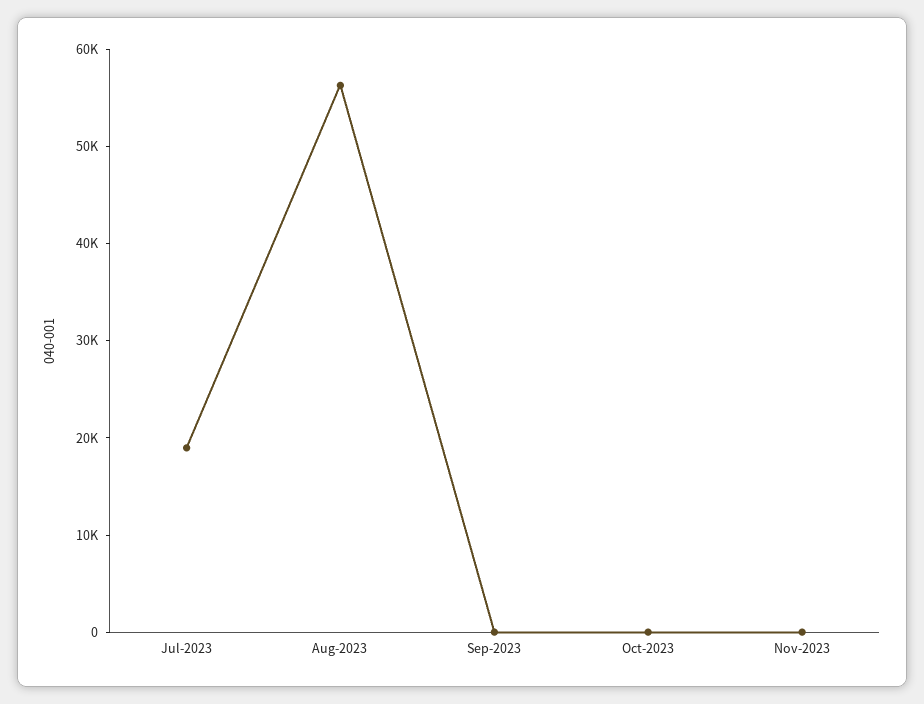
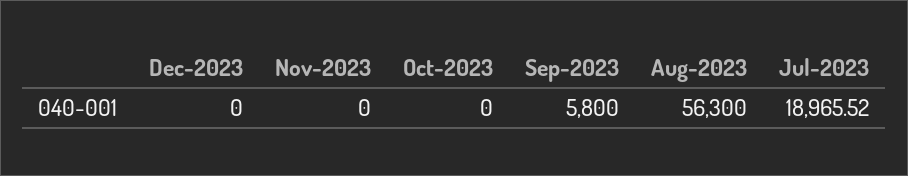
Sep-2023: 0 -> 5800
Dec-2023: none -> 0

